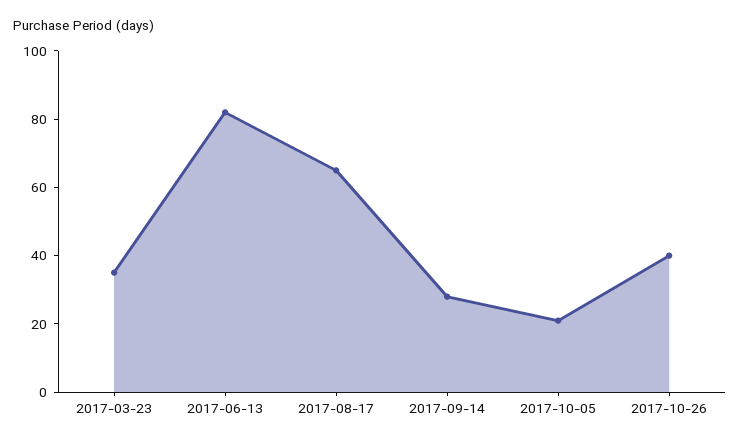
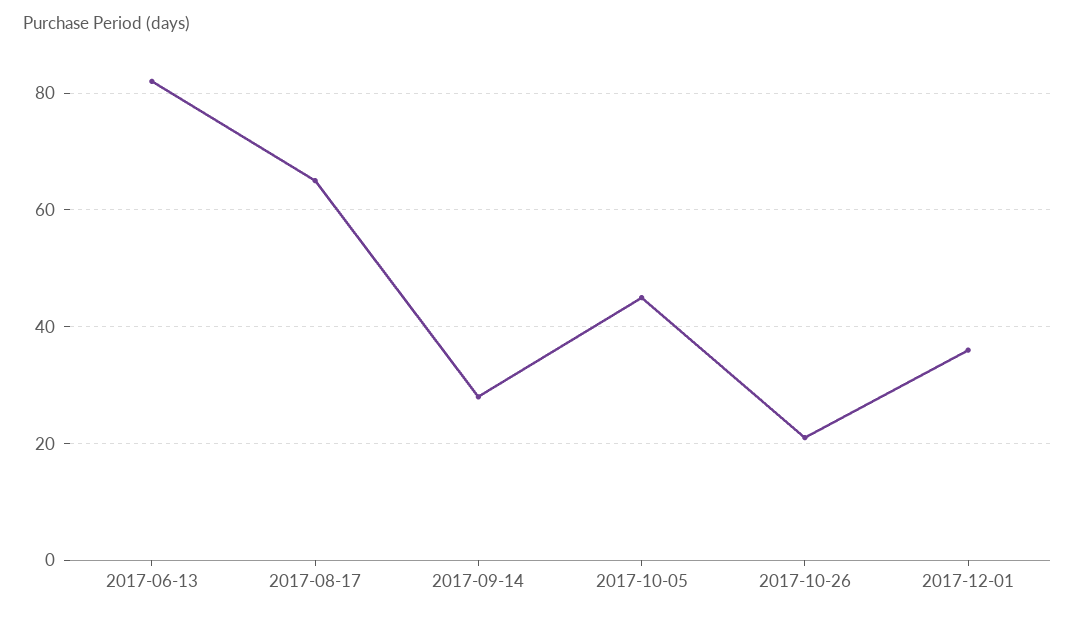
2017-03-23: 35 -> none
2017-10-05: 20 -> 45
2017-10-26: 40 -> 20
2017-12-01: none -> 35

